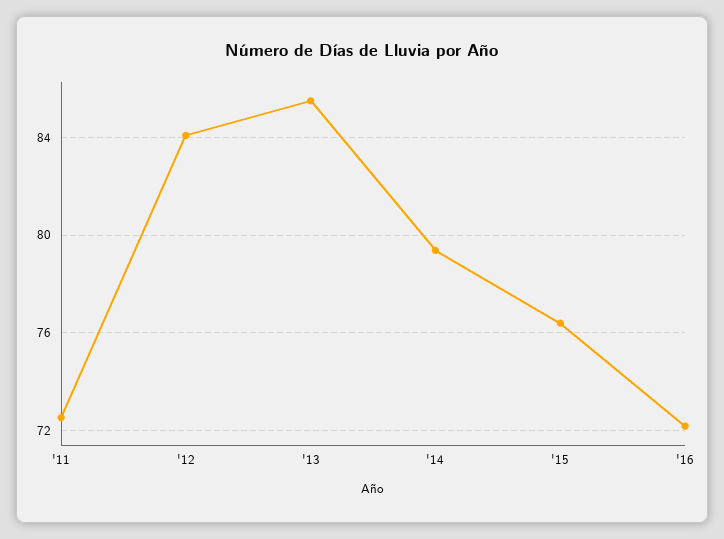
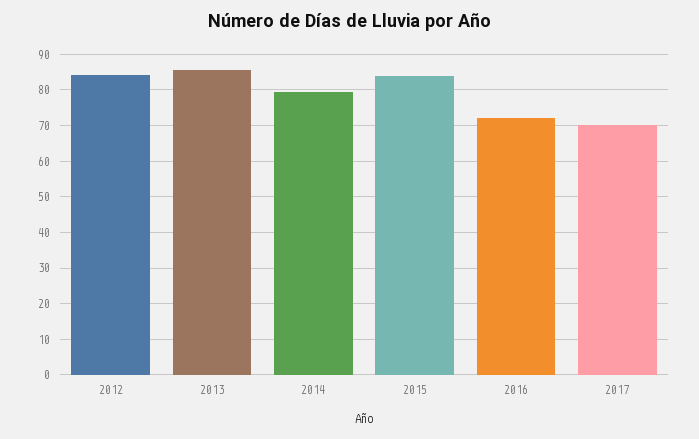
'11: 72.5 -> none
'15: 76.5 -> 84
2017: none -> 70

